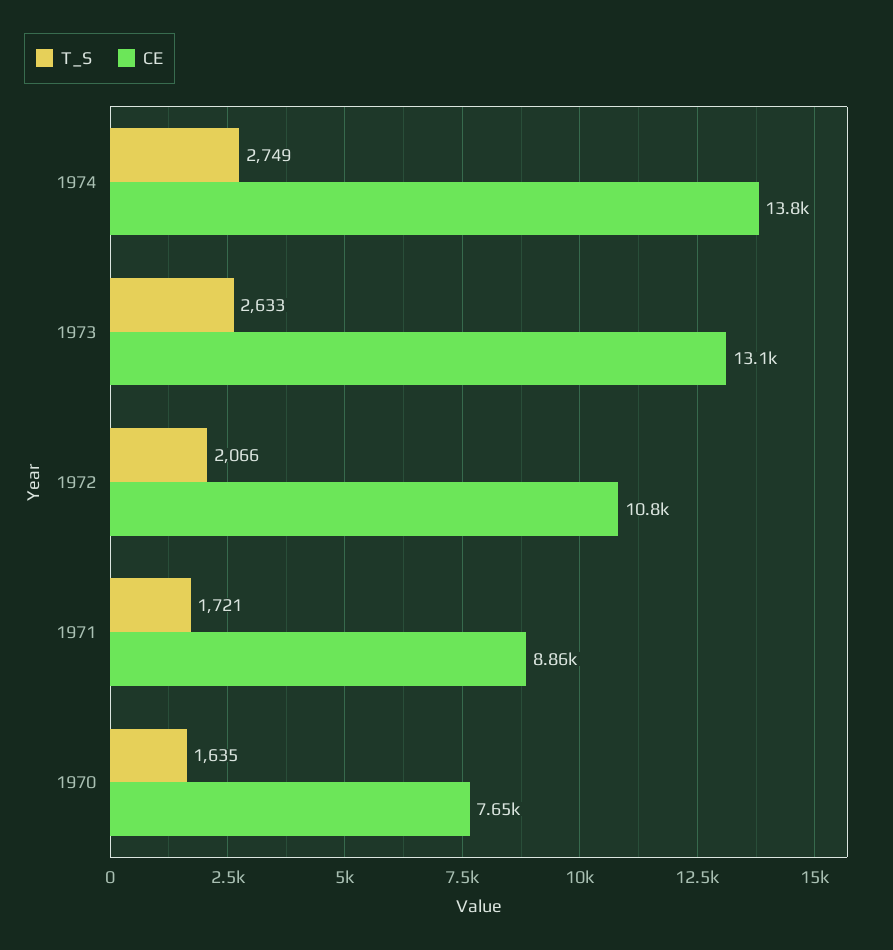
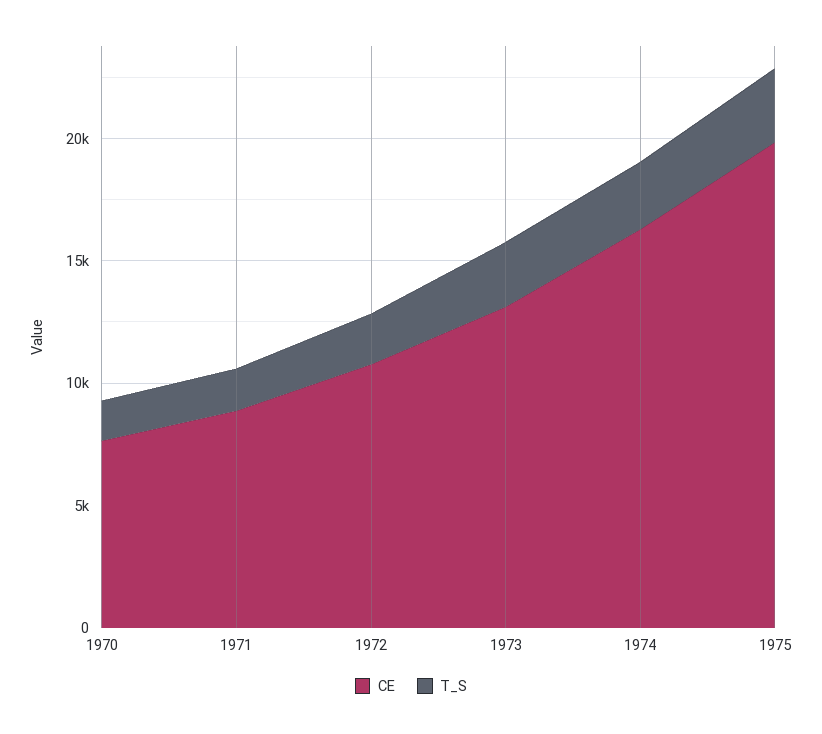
CE, 1974: 13800 -> 16000
CE, 1975: none -> 20000
T_S, 1975: none -> 3000

